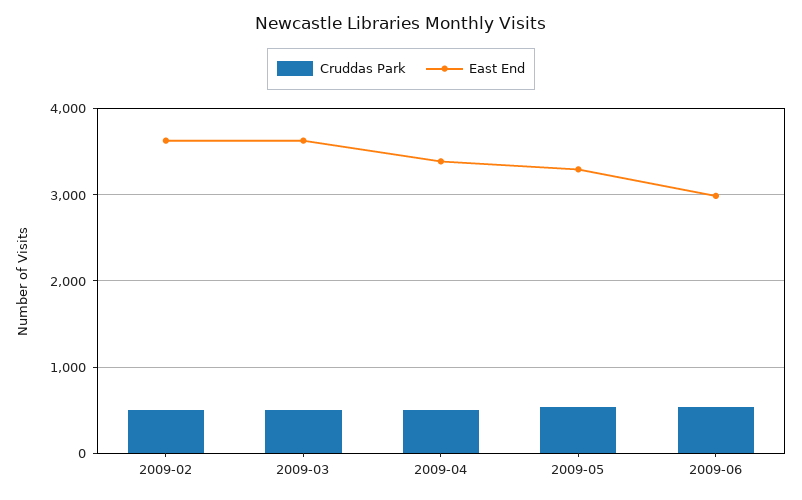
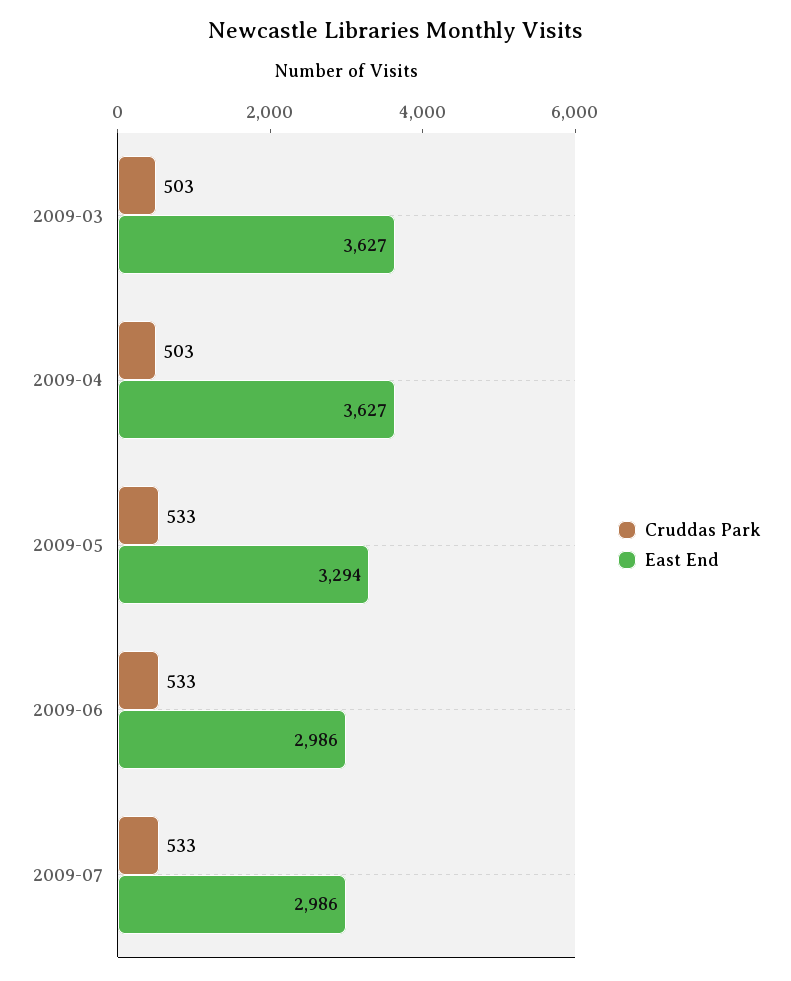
Cruddas Park, 2009-02: 500 -> none
East End, 2009-02: 3600 -> none
East End, 2009-04: 3400 -> 3627
Cruddas Park, 2009-07: none -> 533
East End, 2009-07: none -> 2986

